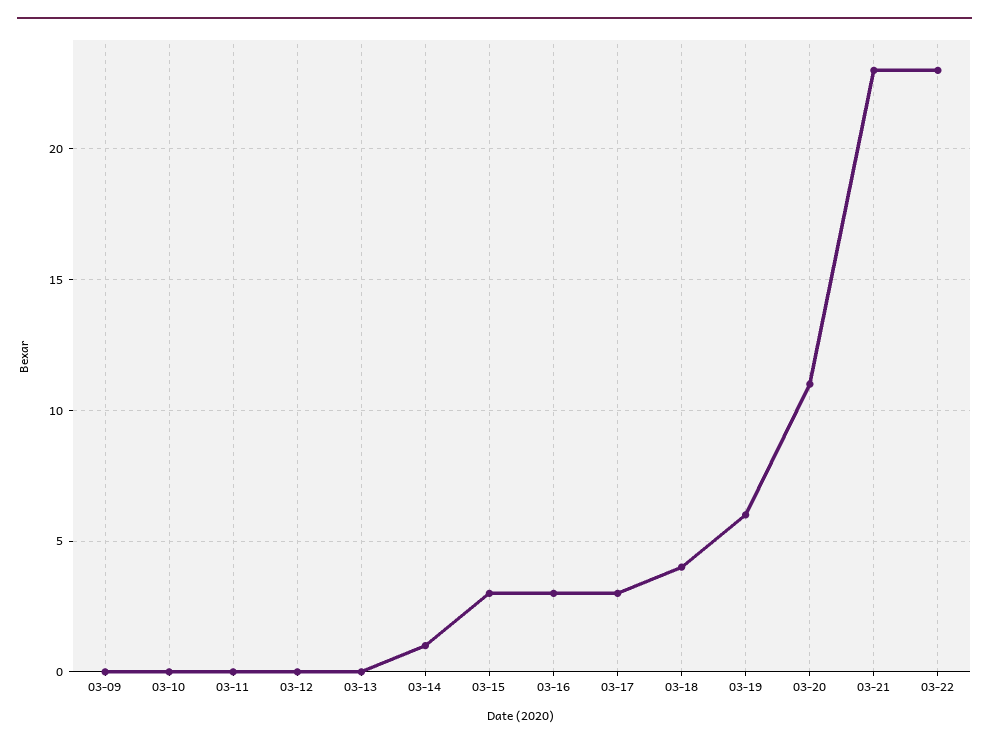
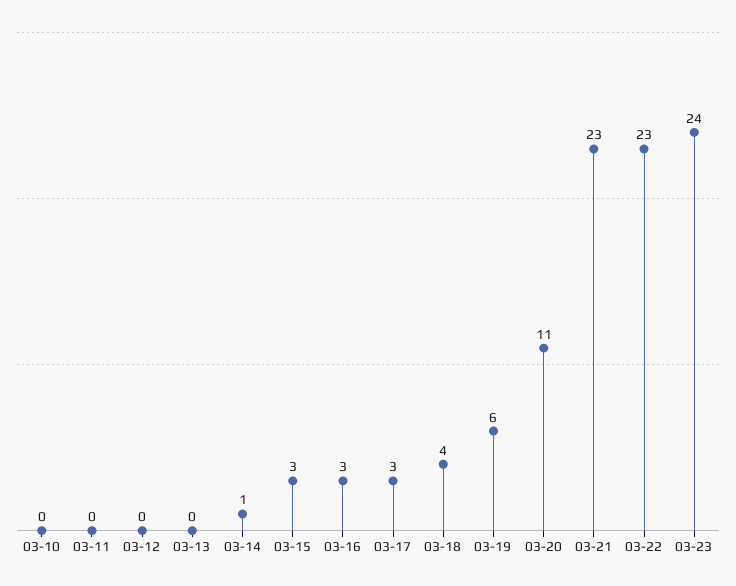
03-09: 0 -> none
03-23: none -> 24

